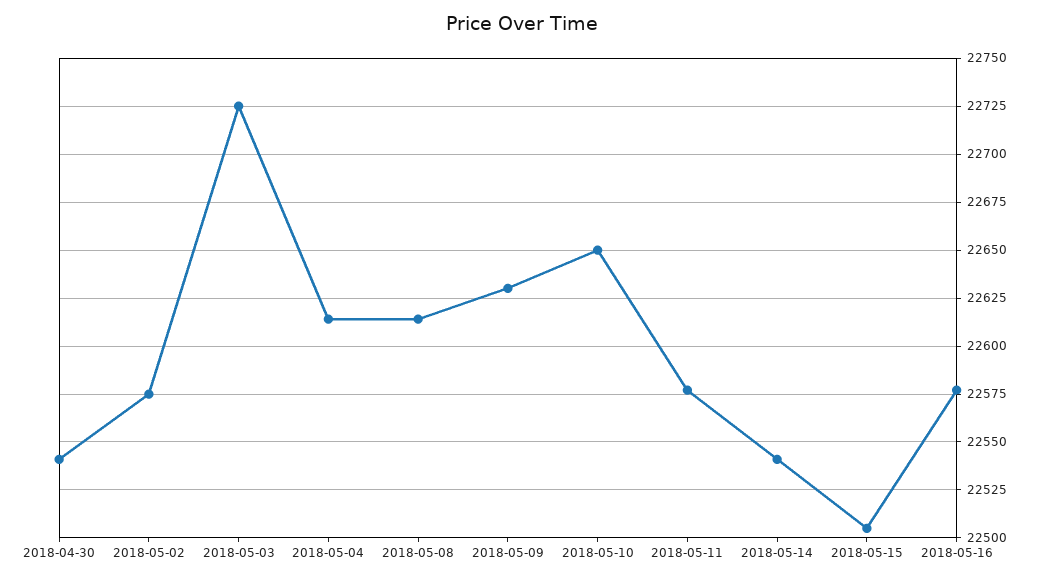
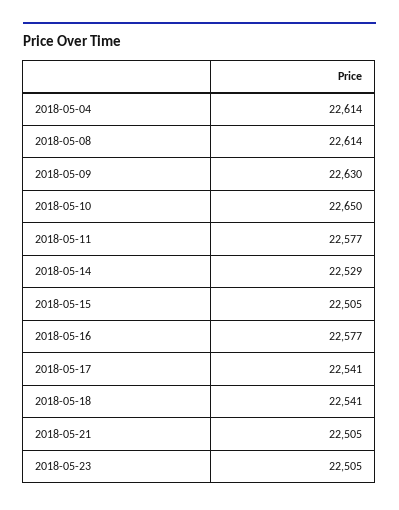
2018-04-30: 22540 -> none
2018-05-02: 22575 -> none
2018-05-03: 22725 -> none
2018-05-14: 22540 -> 22529
2018-05-17: none -> 22541
2018-05-18: none -> 22541
2018-05-21: none -> 22505
2018-05-23: none -> 22505

